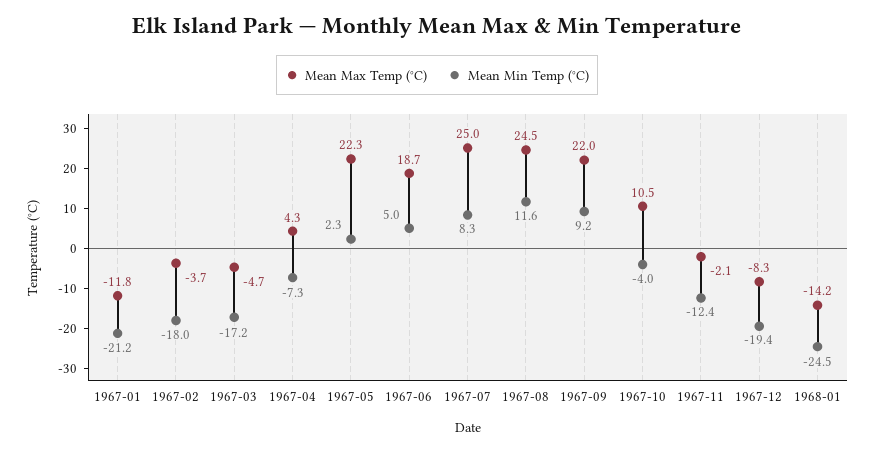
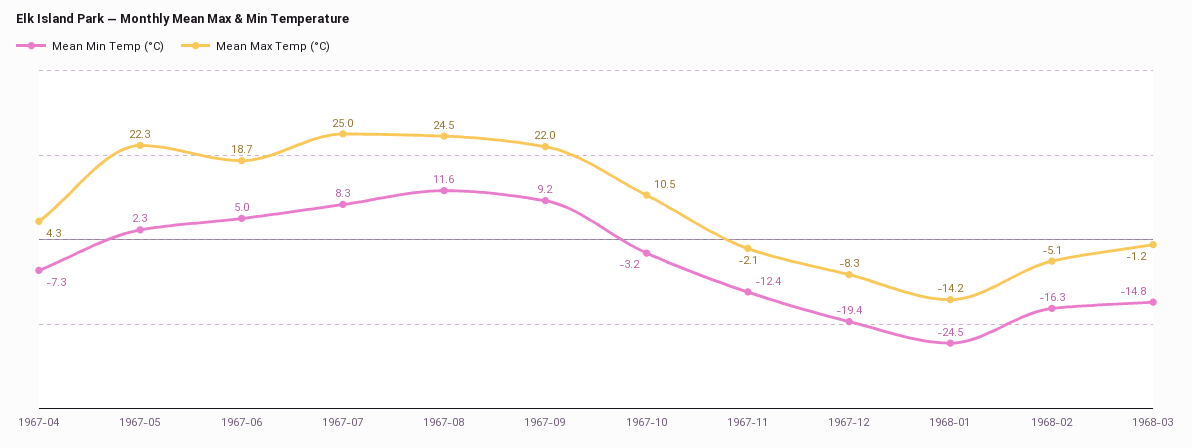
Mean Max Temp (°C), 1967-01: -11.8 -> none
Mean Min Temp (°C), 1967-01: -21.2 -> none
Mean Max Temp (°C), 1967-02: -3.7 -> none
Mean Min Temp (°C), 1967-02: -18 -> none
Mean Max Temp (°C), 1967-03: -4.7 -> none
Mean Min Temp (°C), 1967-03: -17.2 -> none
Mean Min Temp (°C), 1967-10: -4 -> -3.2
Mean Min Temp (°C), 1968-02: none -> -16.3
Mean Max Temp (°C), 1968-02: none -> -5.1
Mean Min Temp (°C), 1968-03: none -> -14.8
Mean Max Temp (°C), 1968-03: none -> -1.2

